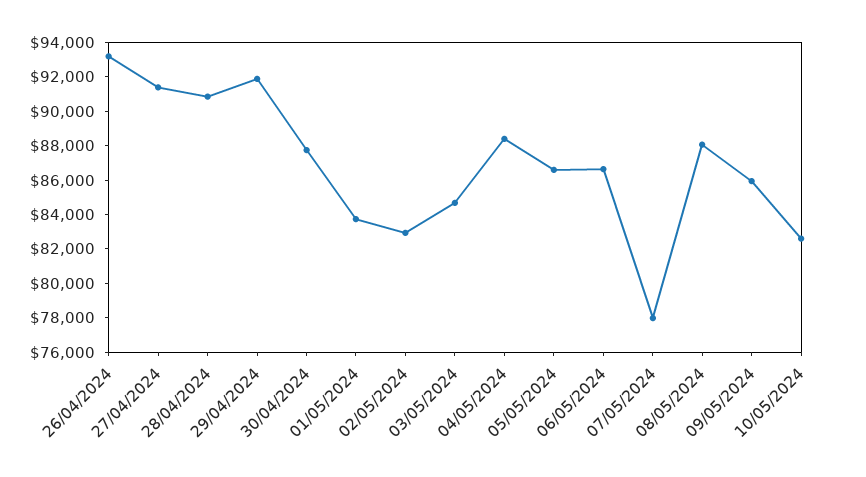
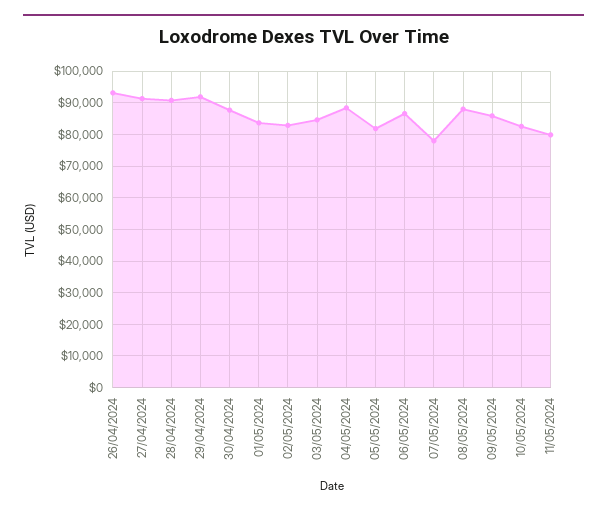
05/05/2024: 86500 -> 82000
11/05/2024: none -> 80000

